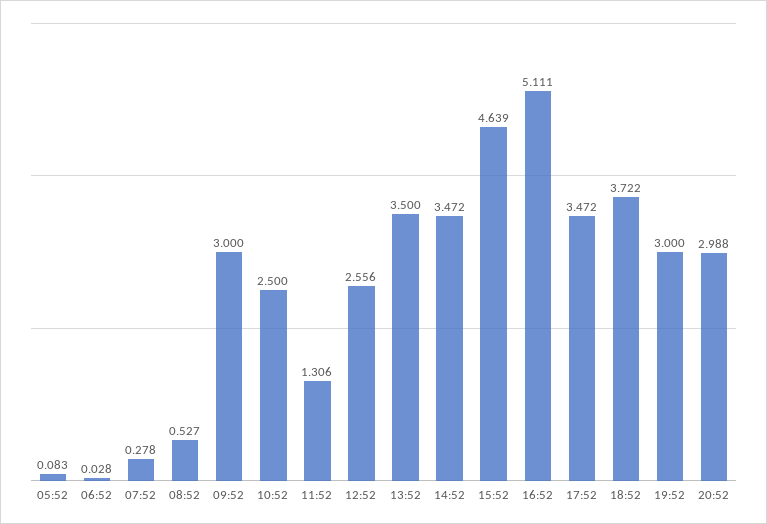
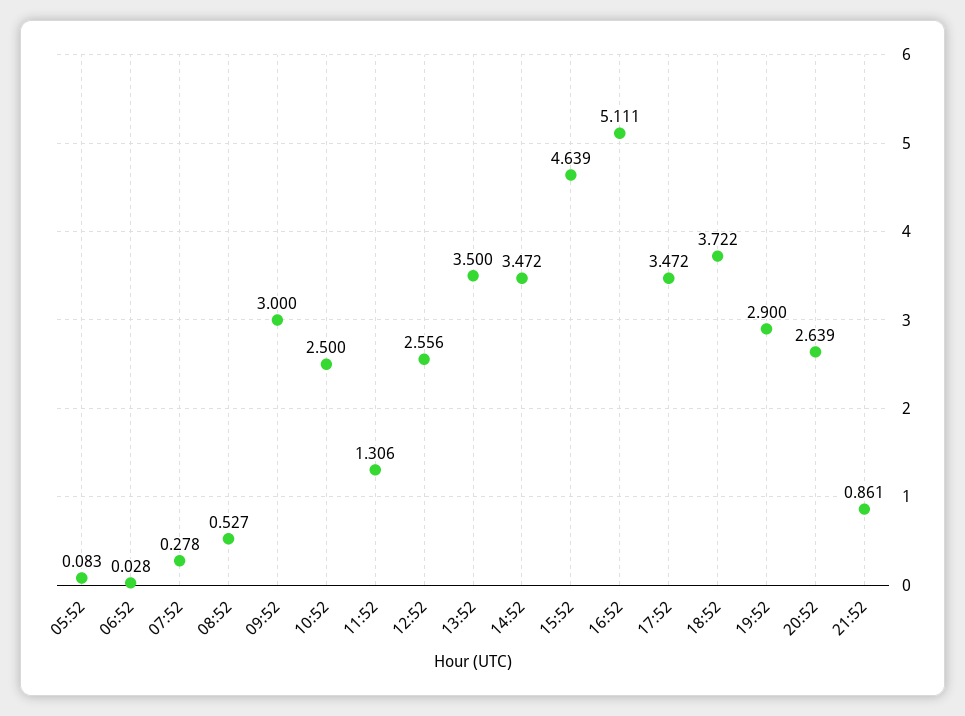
19:52: 3 -> 2.9
20:52: 2.988 -> 2.639
21:52: none -> 0.861

